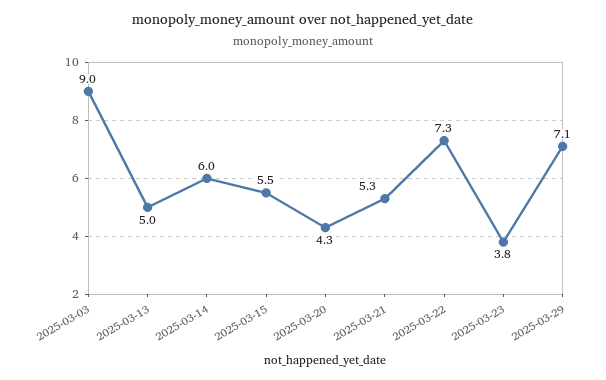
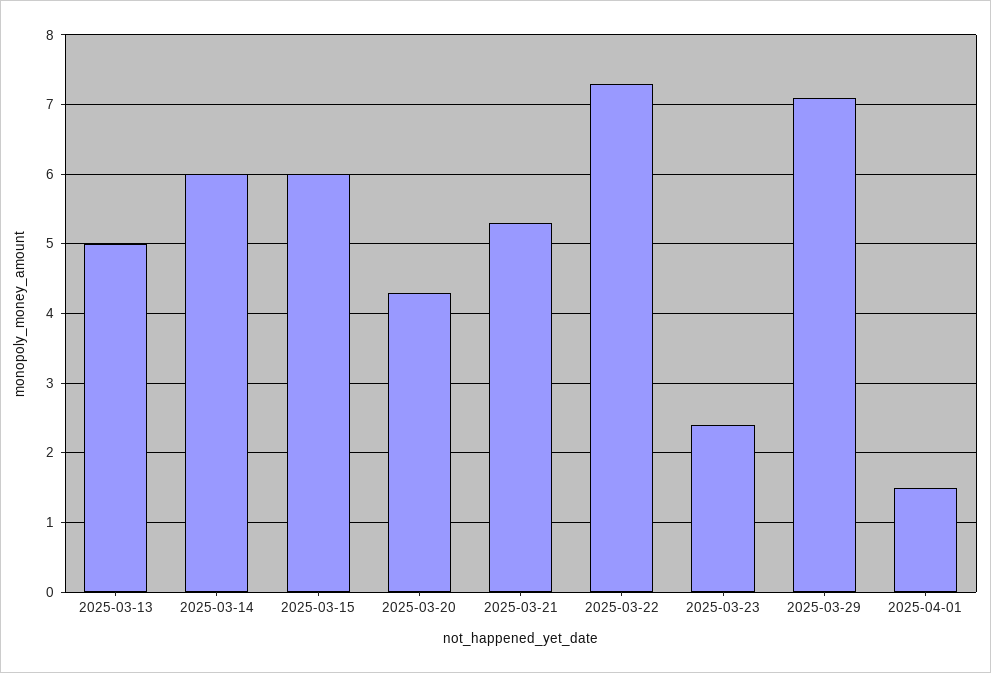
2025-03-03: 9 -> none
2025-03-15: 5.5 -> 6
2025-03-23: 3.8 -> 2.4
2025-04-01: none -> 1.5

